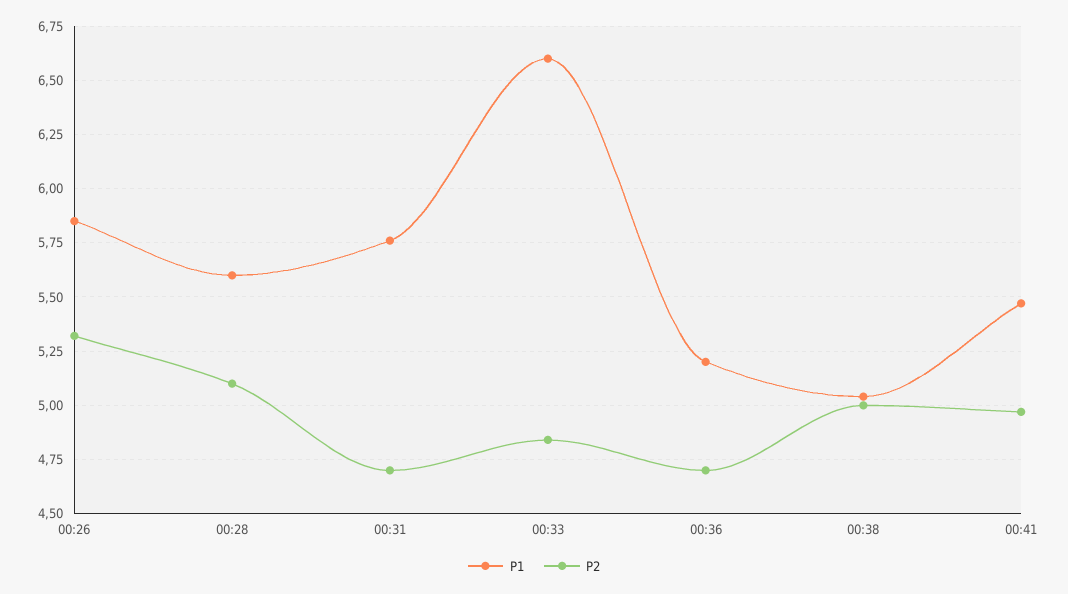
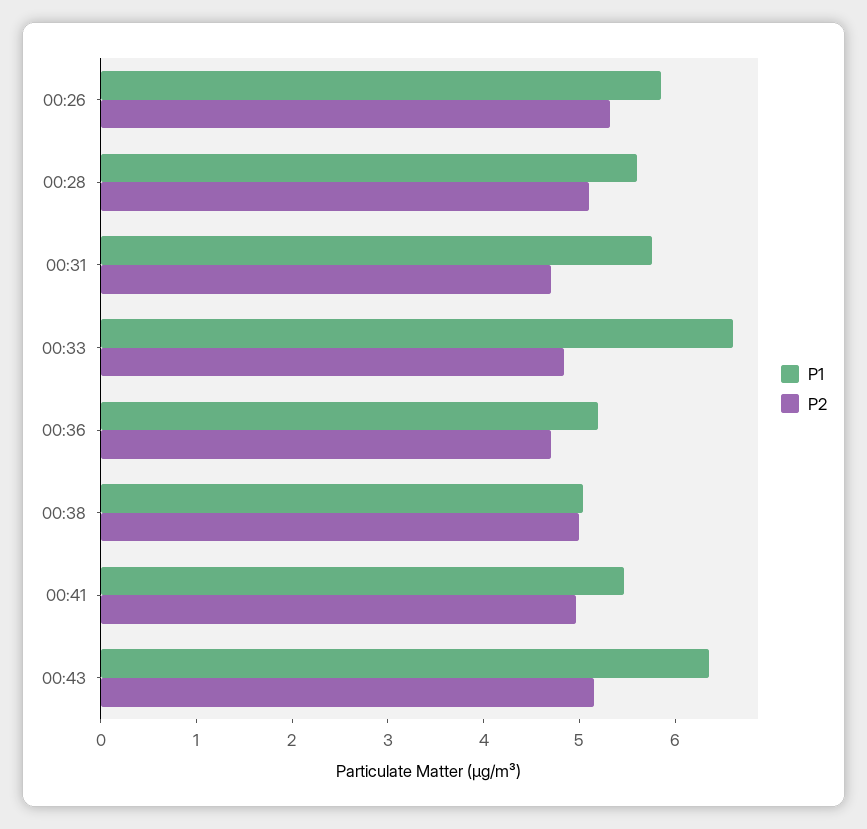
P1, 00:43: none -> 6.4
P2, 00:43: none -> 5.2

